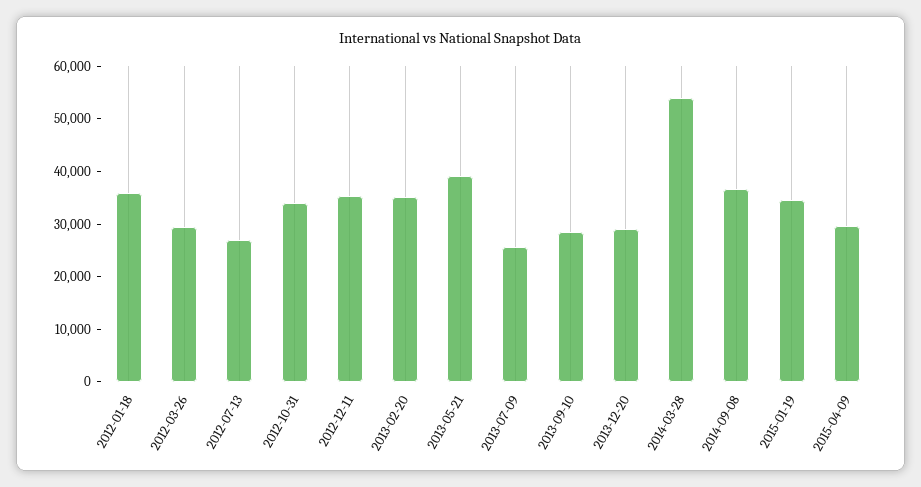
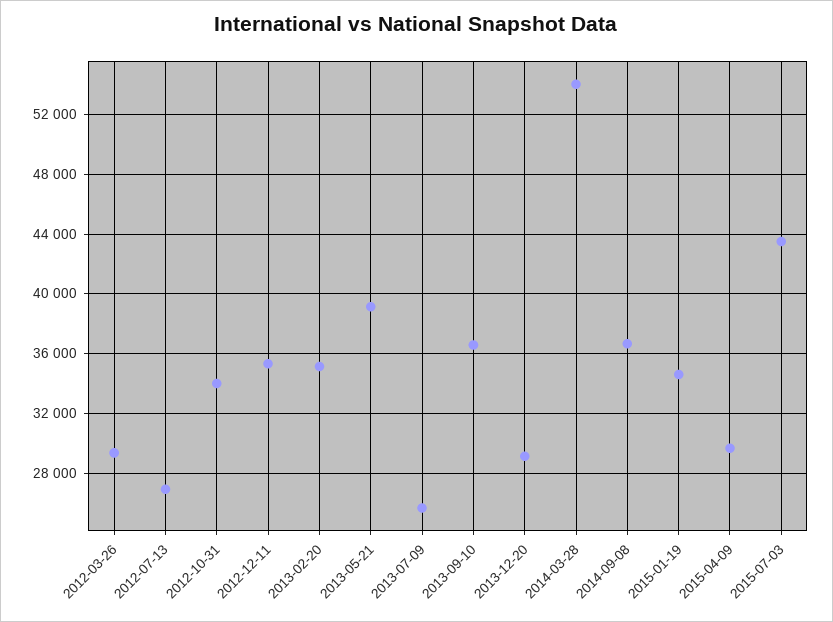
2012-01-18: 36000 -> none
2013-09-10: 28000 -> 36500
2015-07-03: none -> 43500

